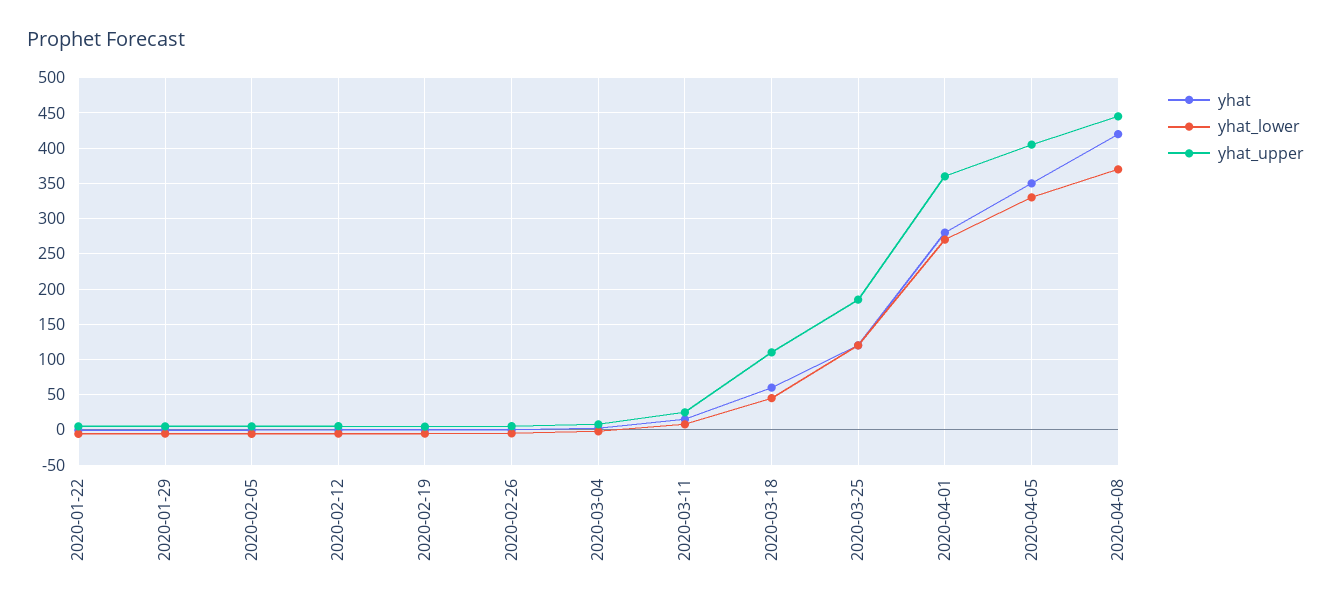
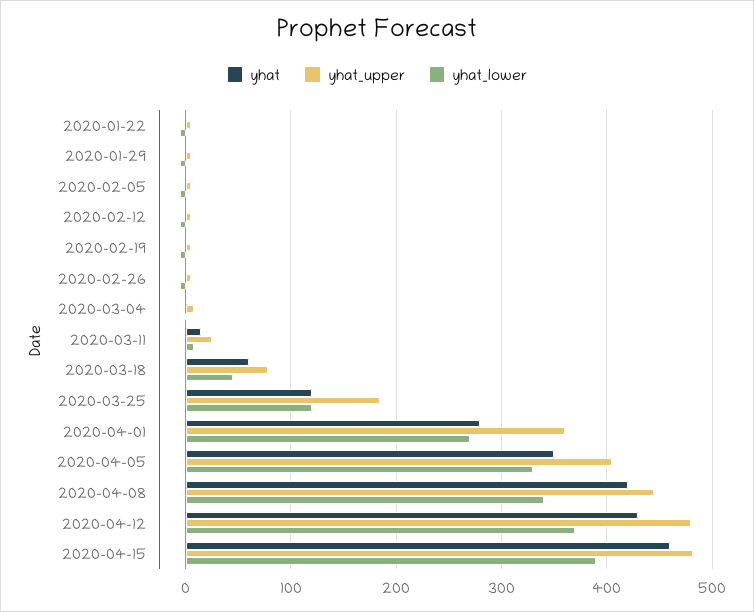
yhat_upper, 2020-03-18: 110 -> 80
yhat_lower, 2020-04-08: 370 -> 340
yhat, 2020-04-12: none -> 430
yhat_upper, 2020-04-12: none -> 480
yhat_lower, 2020-04-12: none -> 370
yhat, 2020-04-15: none -> 460
yhat_upper, 2020-04-15: none -> 480
yhat_lower, 2020-04-15: none -> 390

